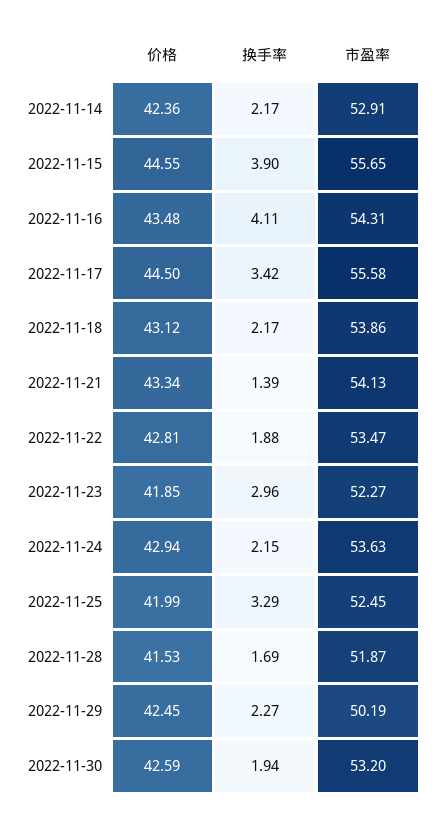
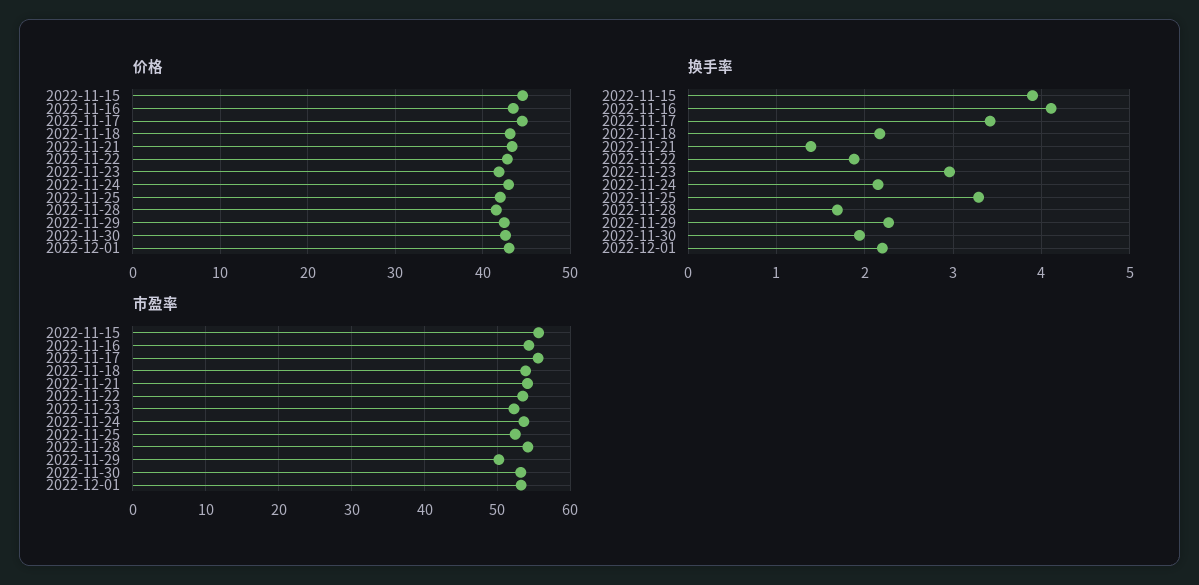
价格, 2022-11-14: 42.36 -> none
换手率, 2022-11-14: 2.17 -> none
市盈率, 2022-11-14: 52.91 -> none
市盈率, 2022-11-28: 51.87 -> 54
价格, 2022-12-01: none -> 43
换手率, 2022-12-01: none -> 2.2
市盈率, 2022-12-01: none -> 53

